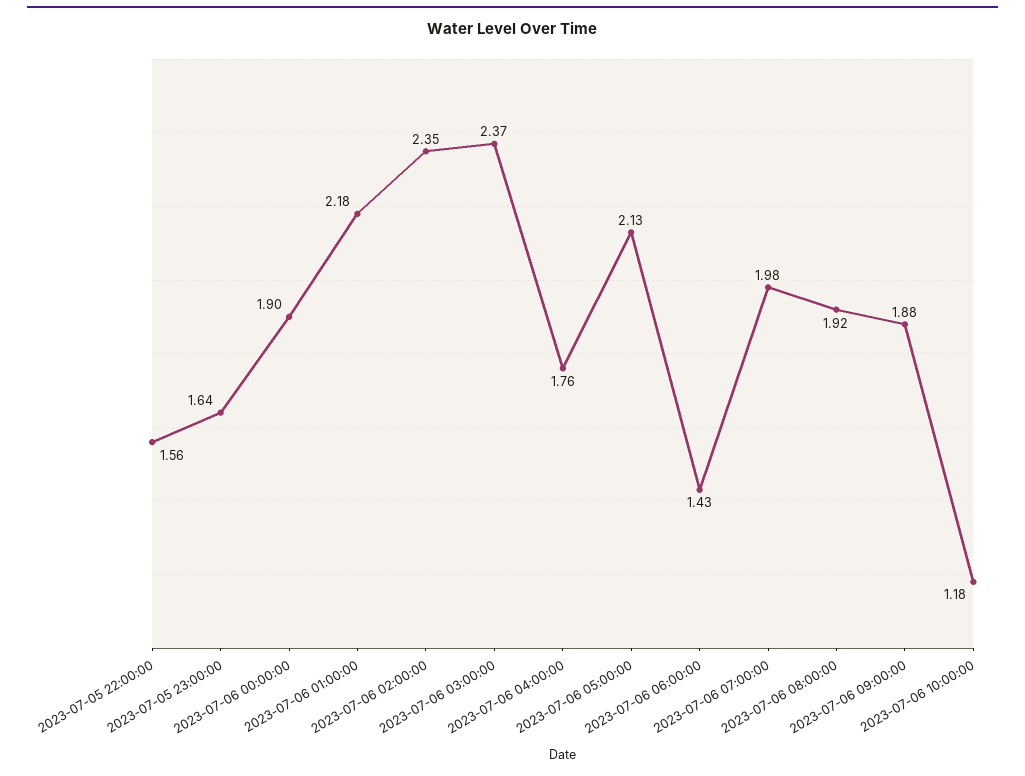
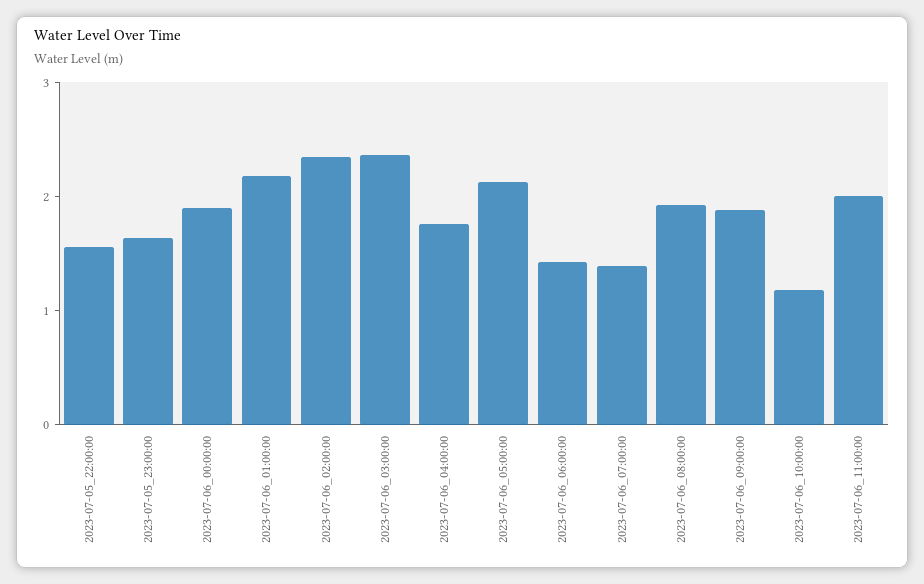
2023-07-06 07:00:00: 1.98 -> 1.4
2023-07-06_11:00:00: none -> 2

